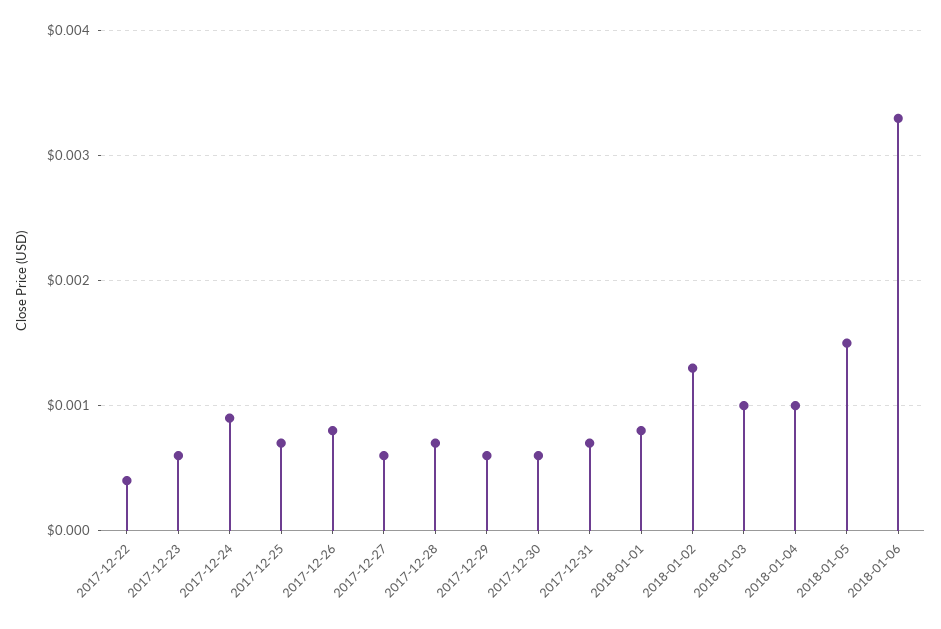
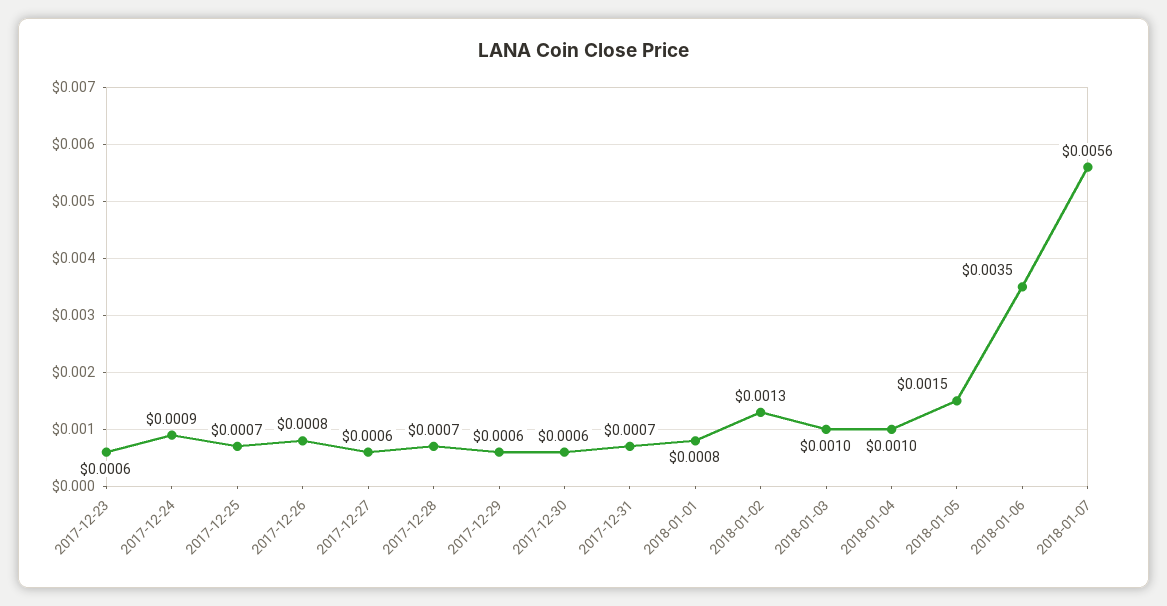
2017-12-22: 0.0004 -> none
2018-01-06: 0.0033 -> 0.0035
2018-01-07: none -> 0.0056

